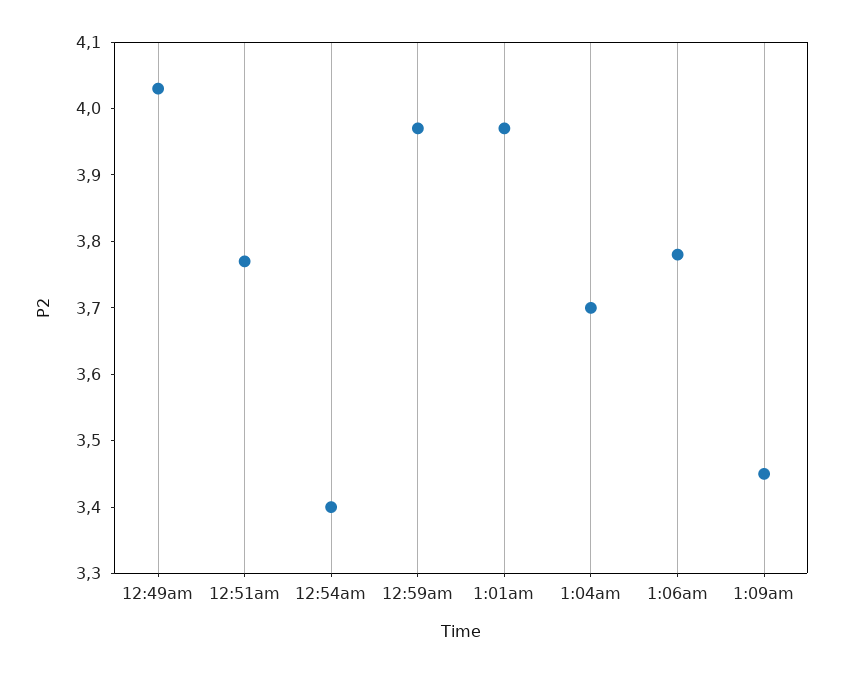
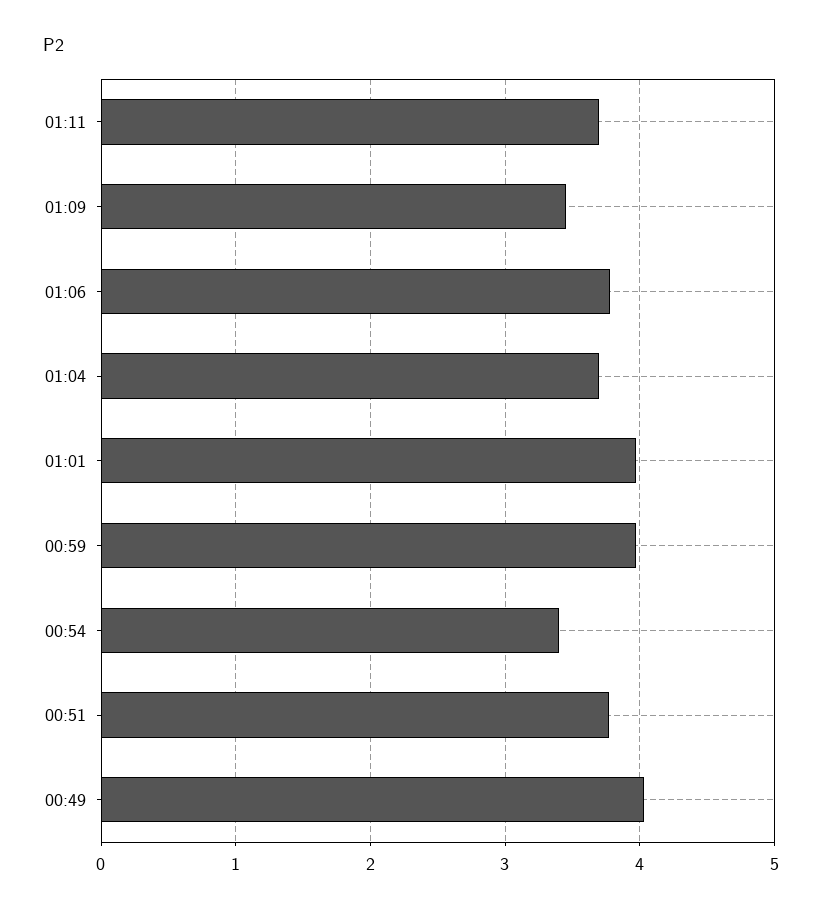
01:11: none -> 3.7

